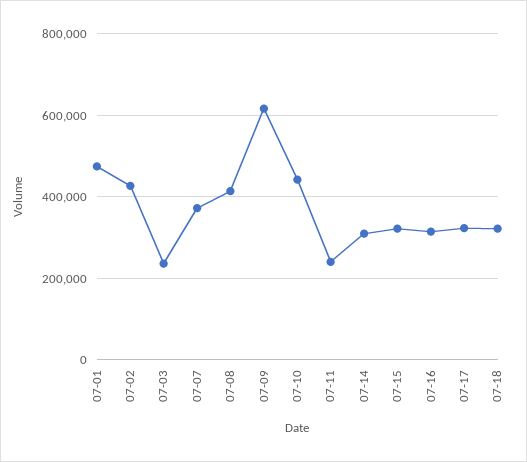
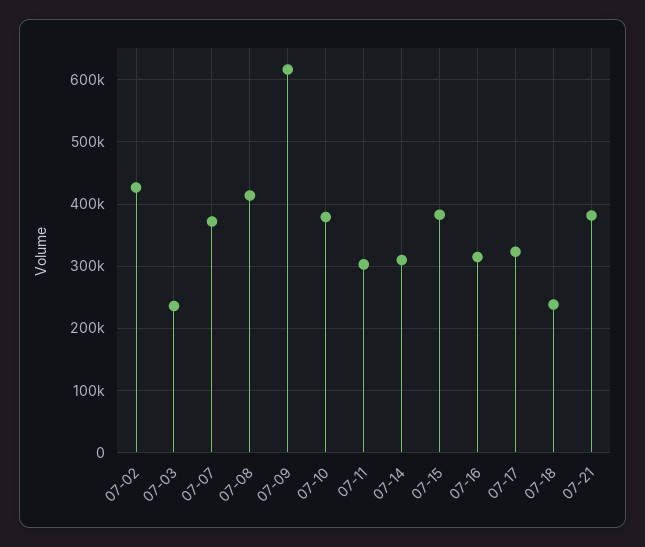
07-01: 480000 -> none
07-10: 440000 -> 380000
07-11: 240000 -> 300000
07-15: 320000 -> 380000
07-18: 320000 -> 240000
07-21: none -> 380000

